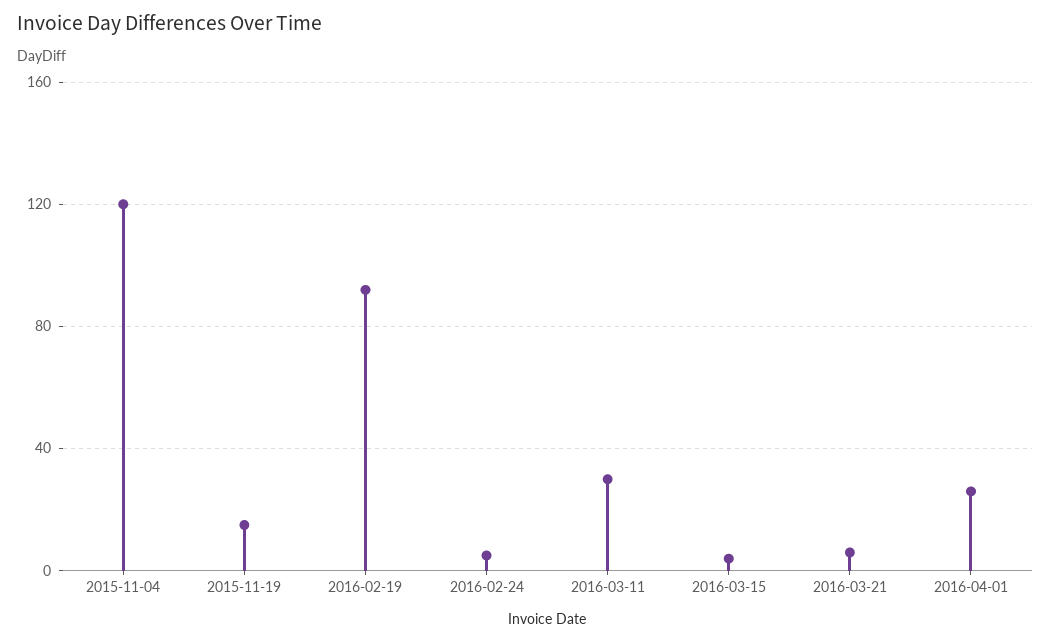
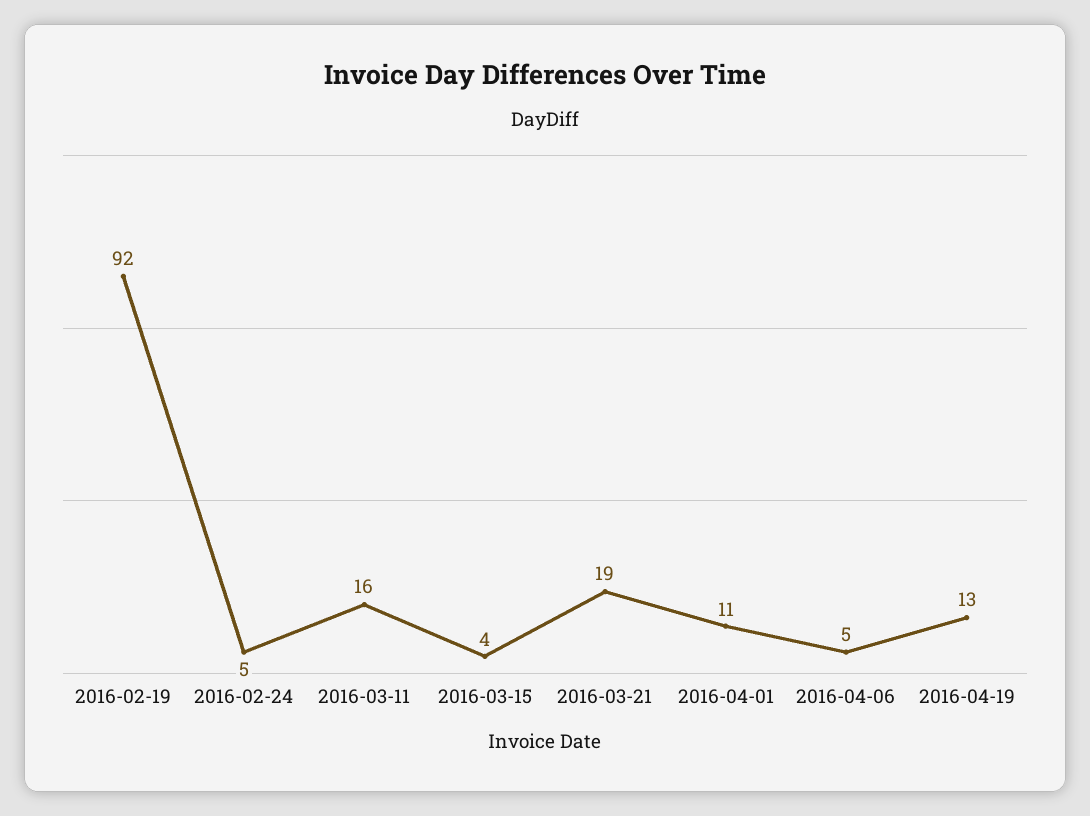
2015-11-04: 120 -> none
2015-11-19: 15 -> none
2016-03-11: 30 -> 16
2016-03-21: 5 -> 19
2016-04-01: 25 -> 11
2016-04-06: none -> 5
2016-04-19: none -> 13

